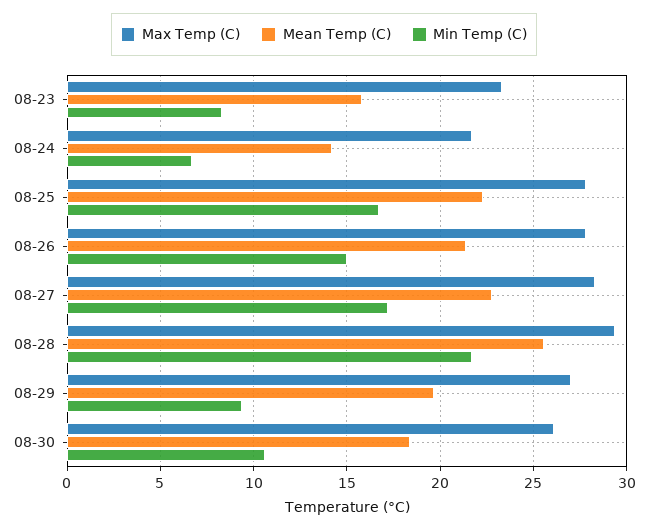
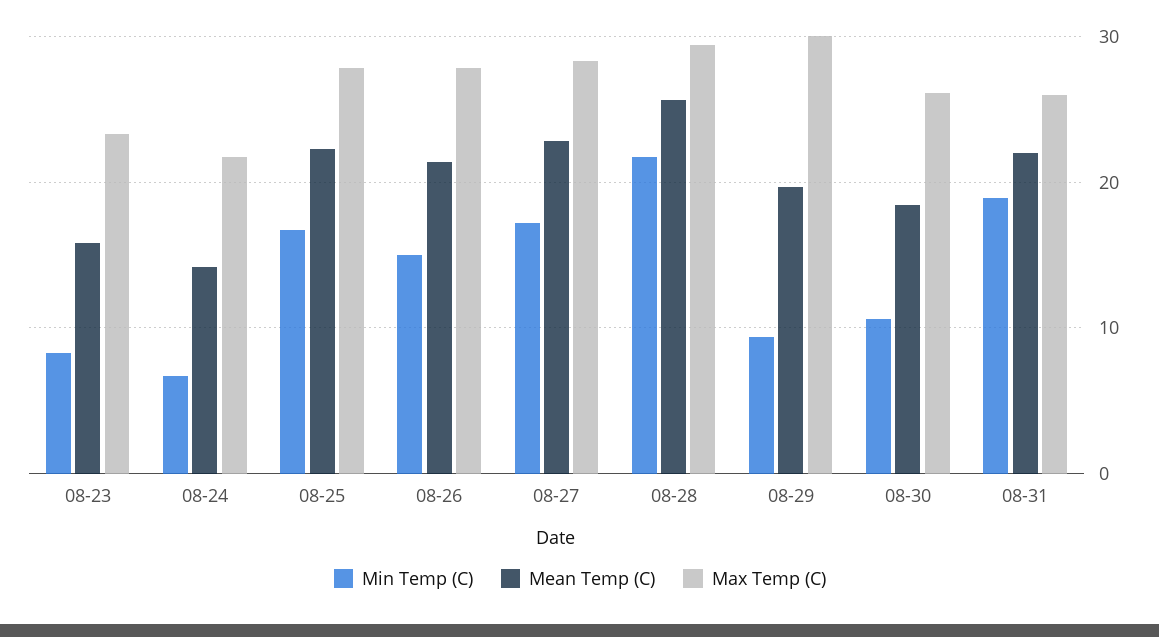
Max Temp (C), 08-29: 27 -> 30
Min Temp (C), 08-31: none -> 19
Mean Temp (C), 08-31: none -> 22
Max Temp (C), 08-31: none -> 26

